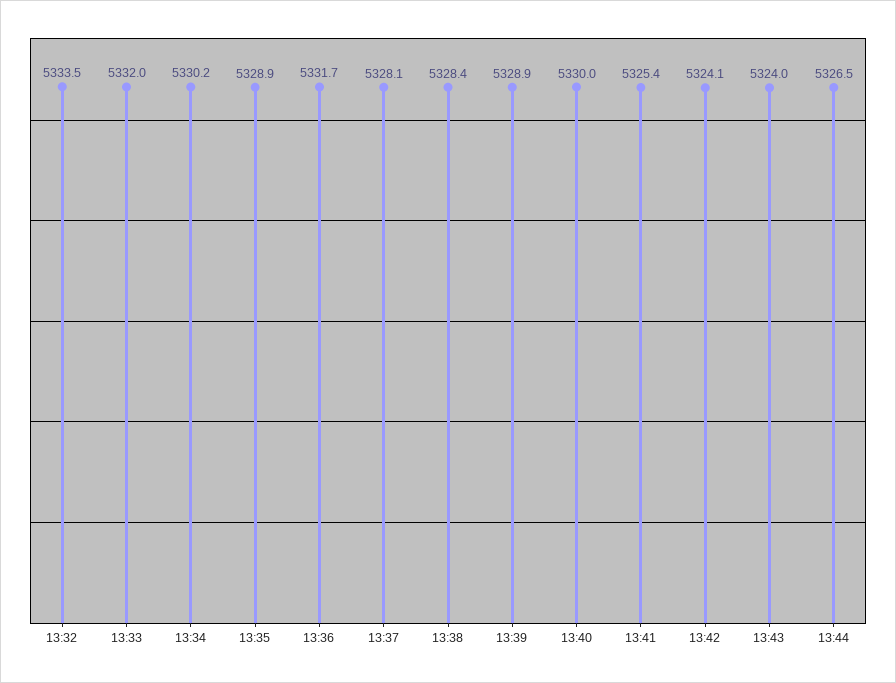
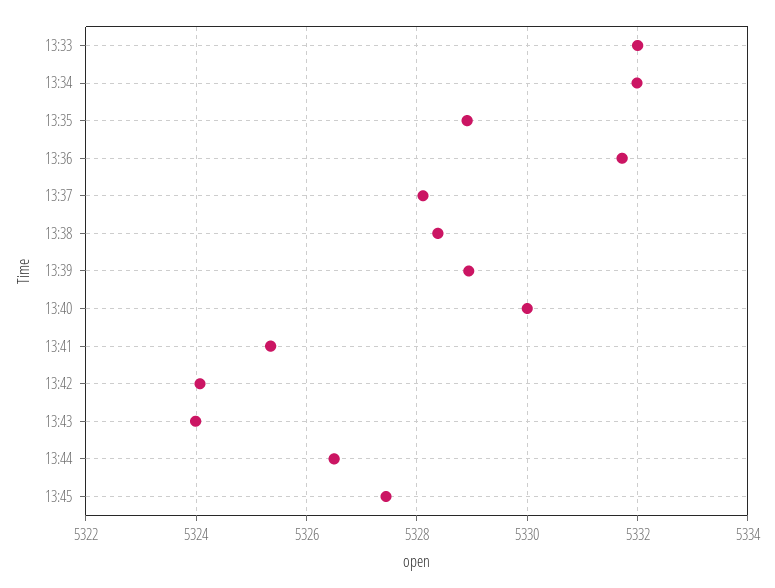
13:32: 5333.5 -> none
13:34: 5330.2 -> 5332
13:45: none -> 5327.4

